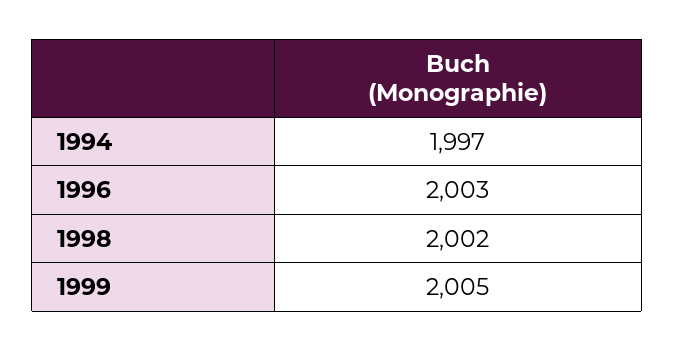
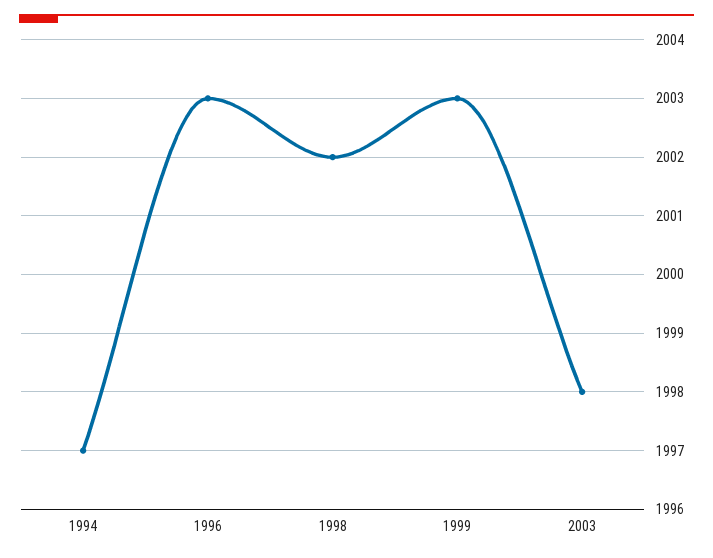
1999: 2005 -> 2003
2003: none -> 1998

